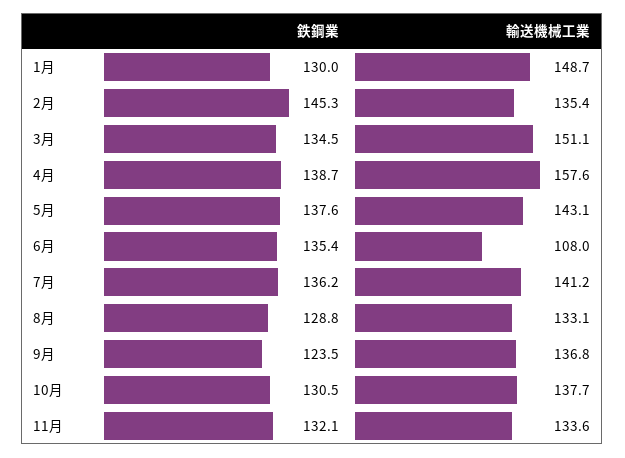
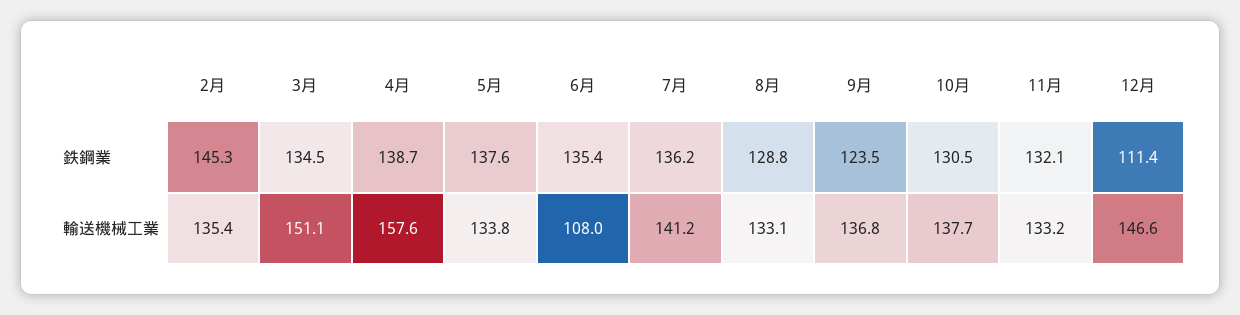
鉄鋼業, 1月: 130 -> none
輸送機械工業, 1月: 148.7 -> none
輸送機械工業, 5月: 143.1 -> 133.8
輸送機械工業, 11月: 133.6 -> 133.2
鉄鋼業, 12月: none -> 111.4
輸送機械工業, 12月: none -> 146.6

